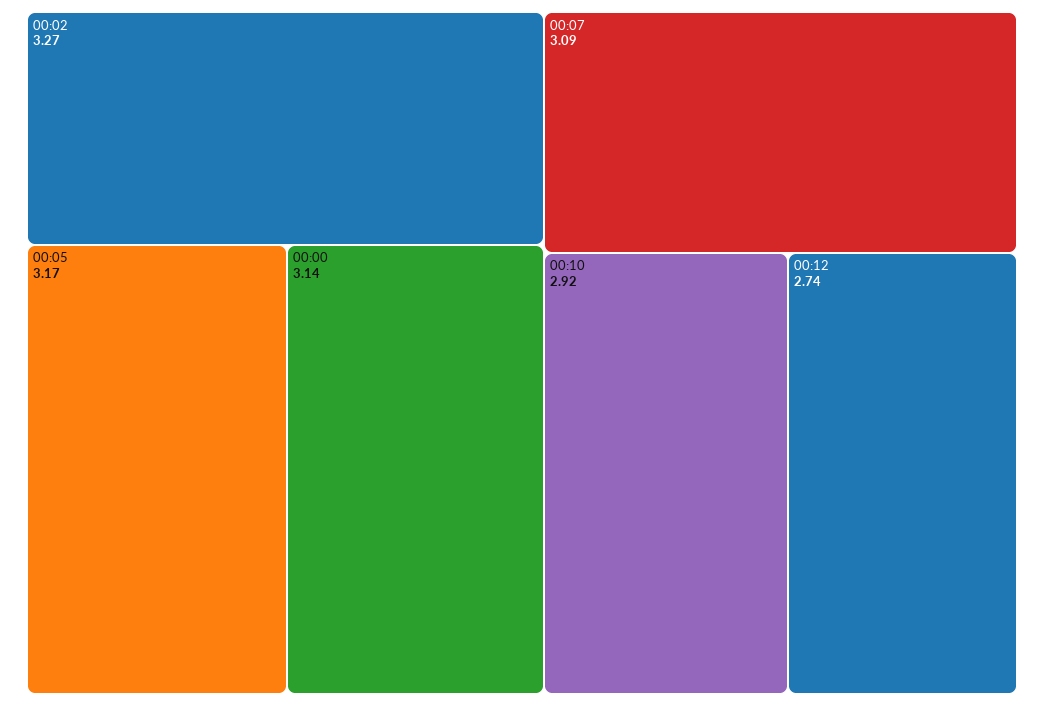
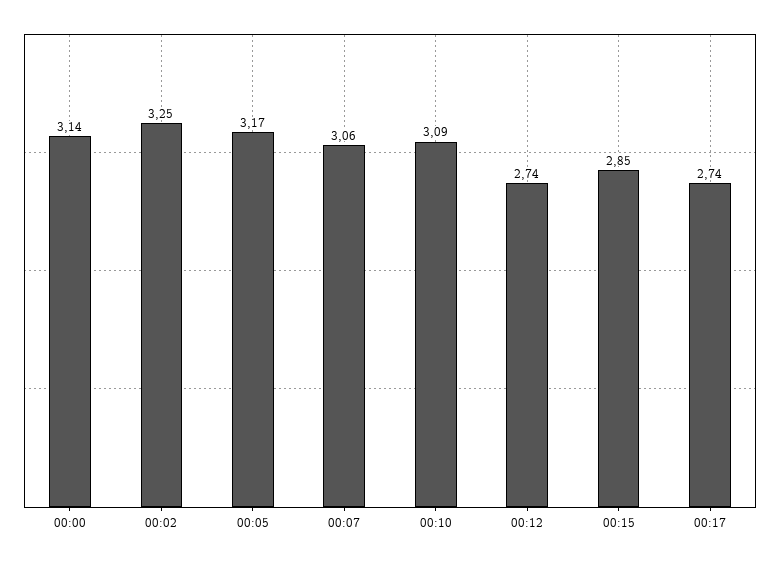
00:02: 3.27 -> 3.25
00:07: 3.09 -> 3.06
00:10: 2.92 -> 3.09
00:15: none -> 2.85
00:17: none -> 2.74

